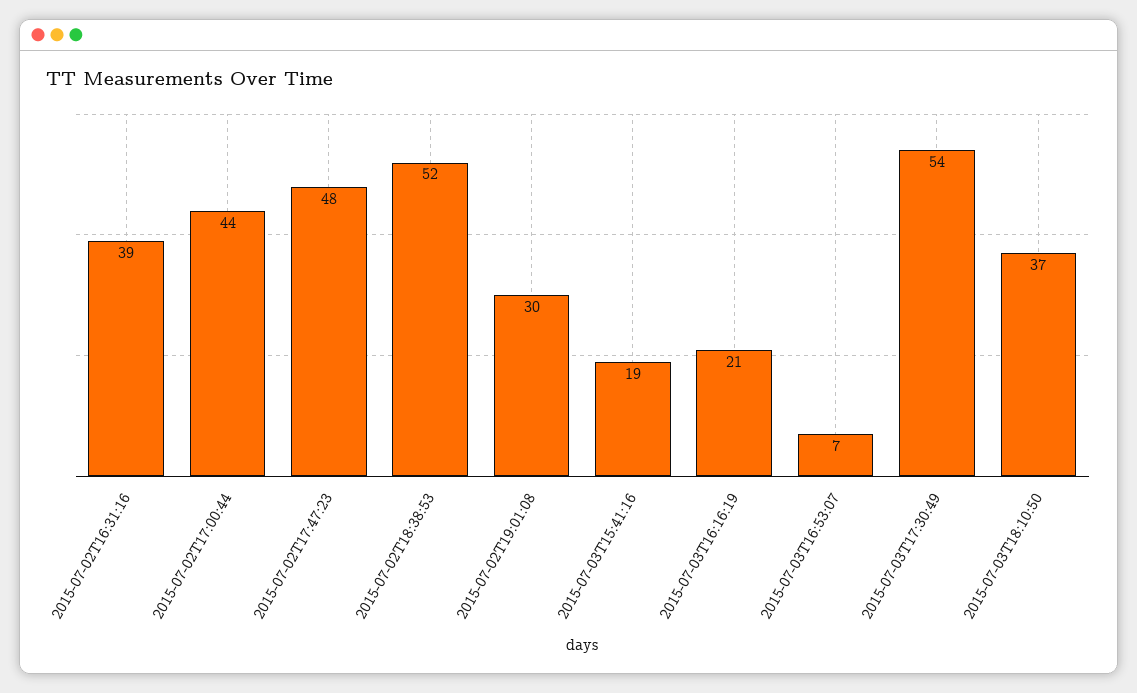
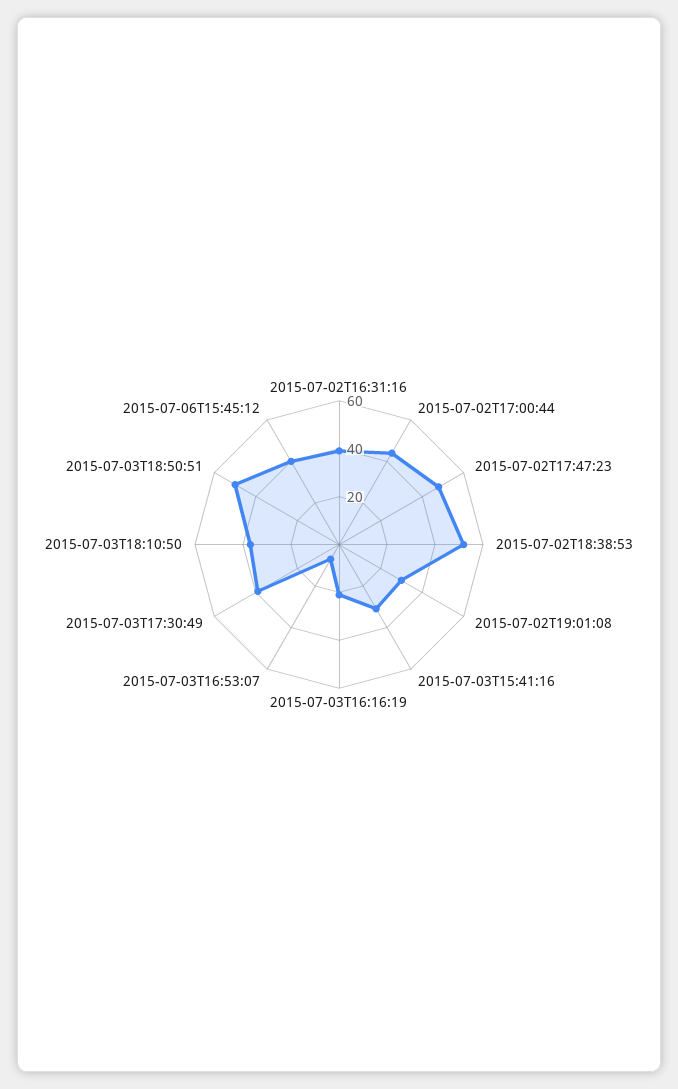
2015-07-03T15:41:16: 19 -> 30
2015-07-03T17:30:49: 54 -> 40
2015-07-03T18:50:51: none -> 50
2015-07-06T15:45:12: none -> 40

